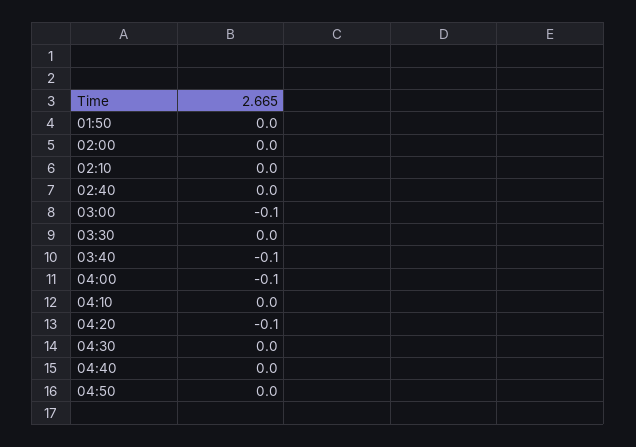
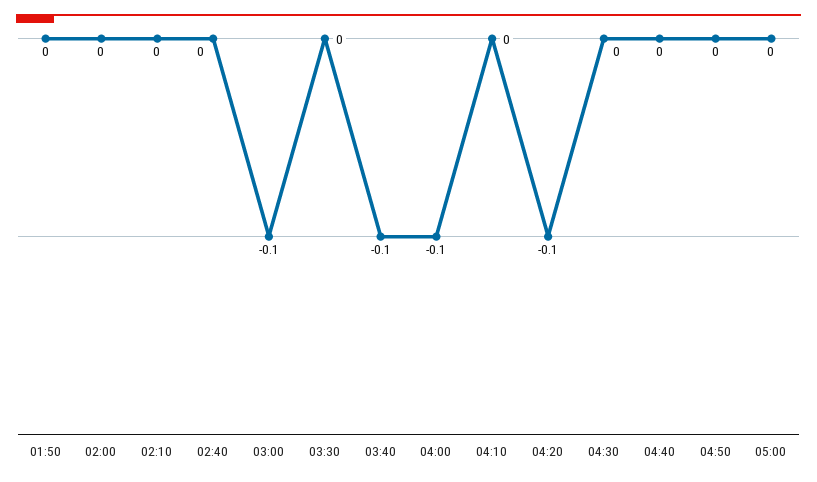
05:00: none -> 0

